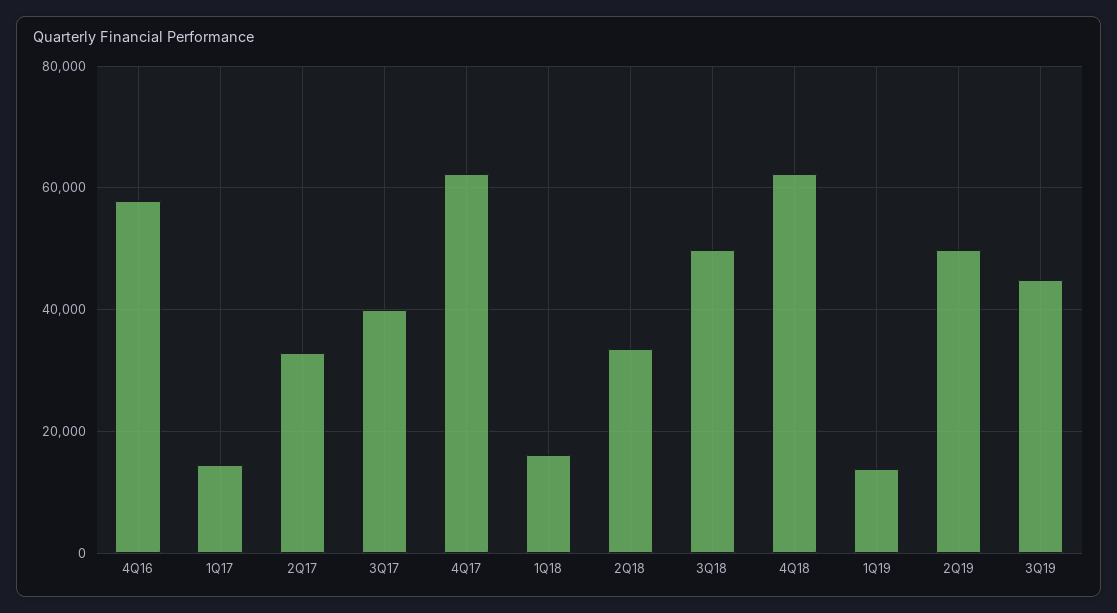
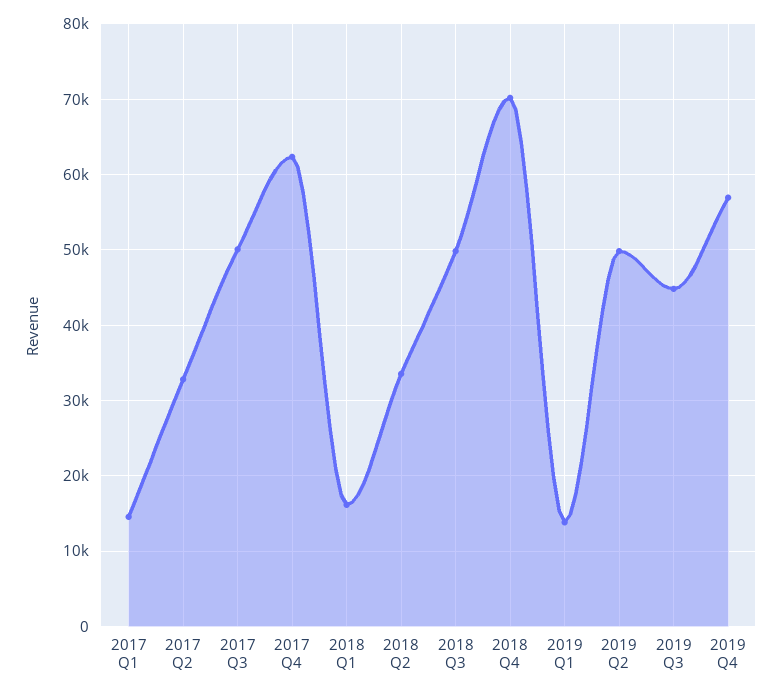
4Q16: 58000 -> none
3Q17: 40000 -> 50000
4Q18: 62000 -> 70000
2019 Q4: none -> 57000

